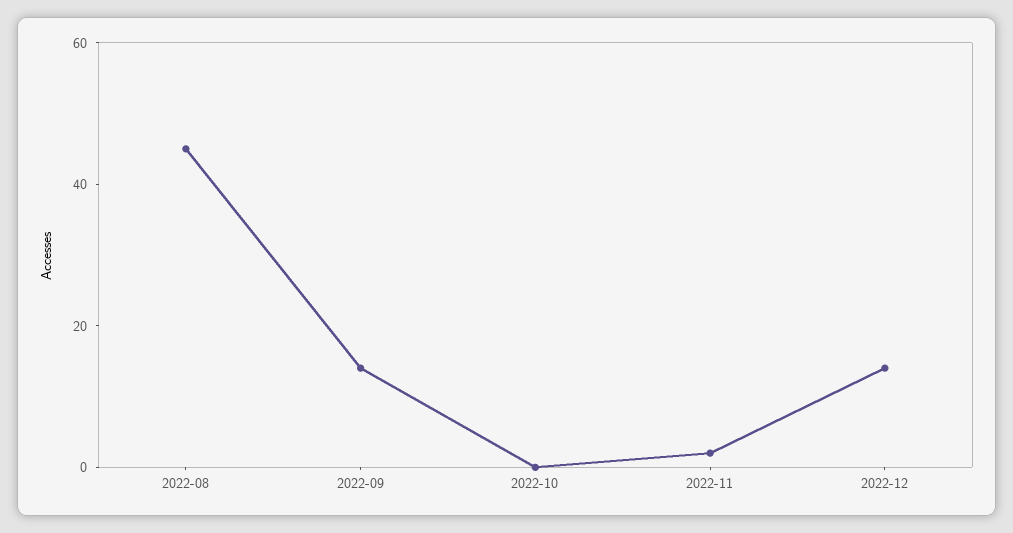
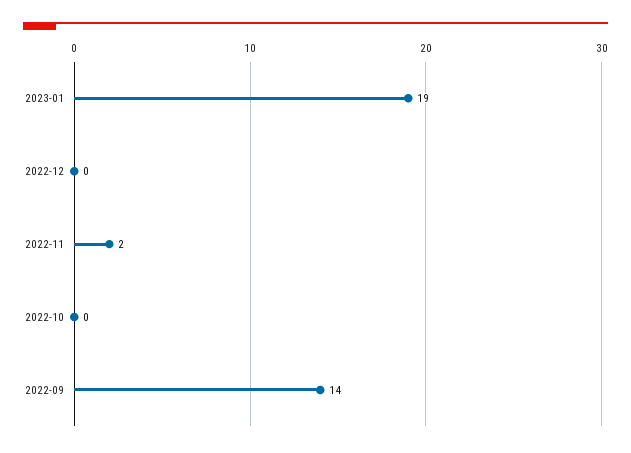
2022-08: 45 -> none
2022-12: 15 -> 0
2023-01: none -> 19

